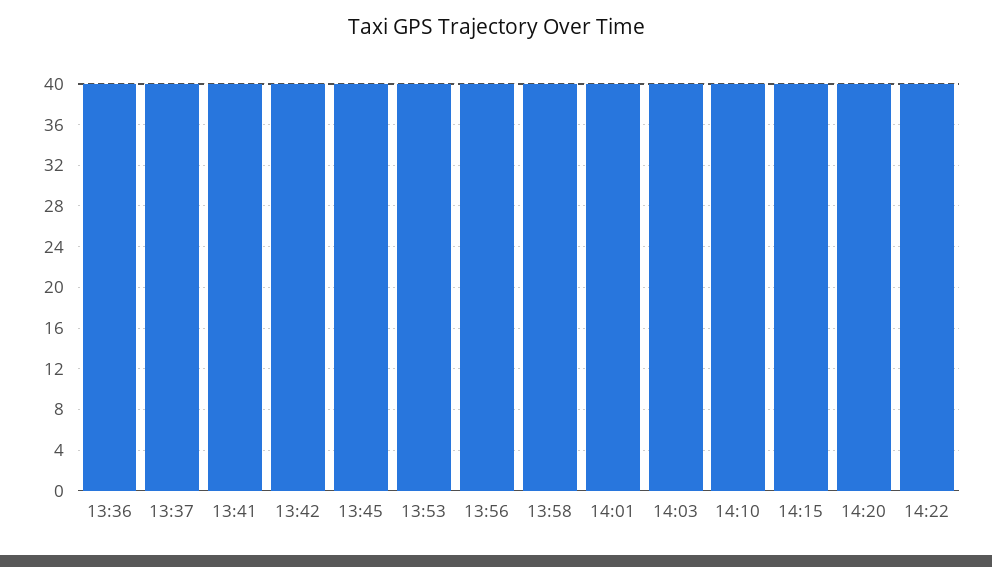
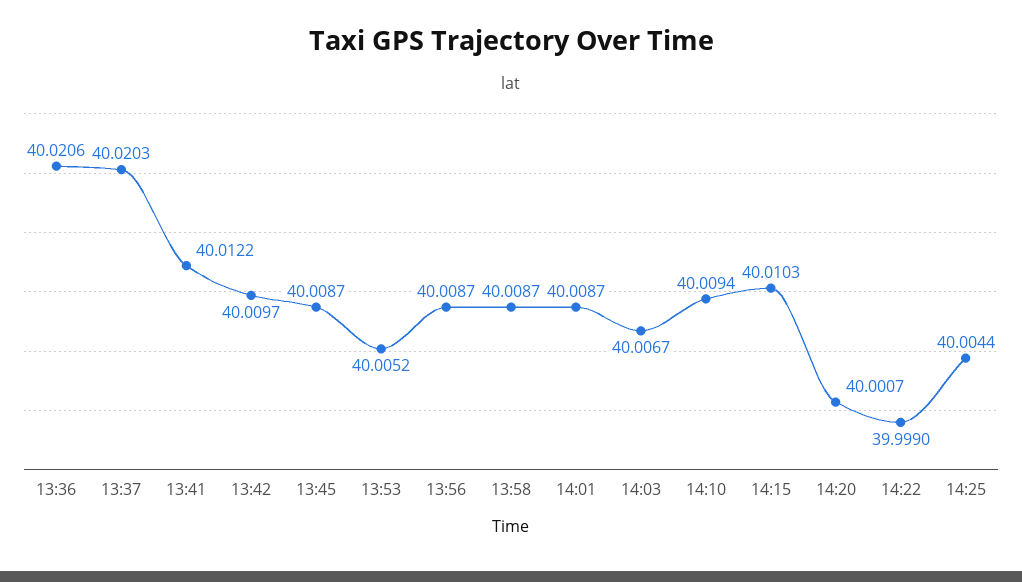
14:25: none -> 40.0044

